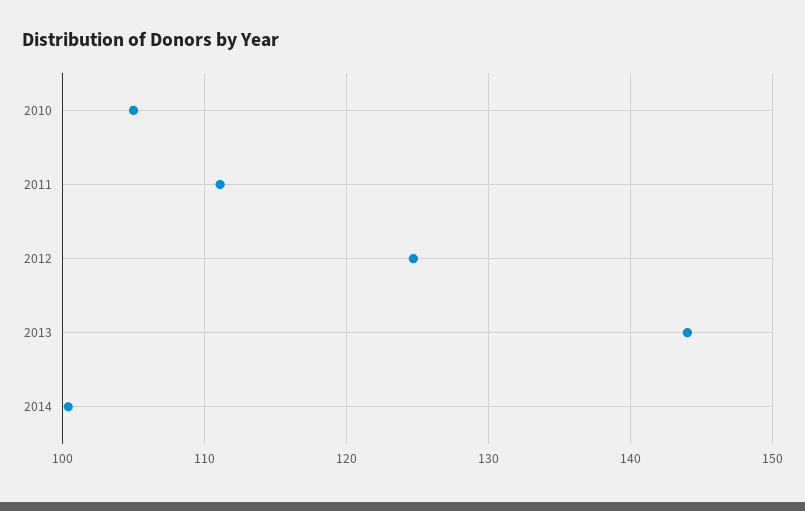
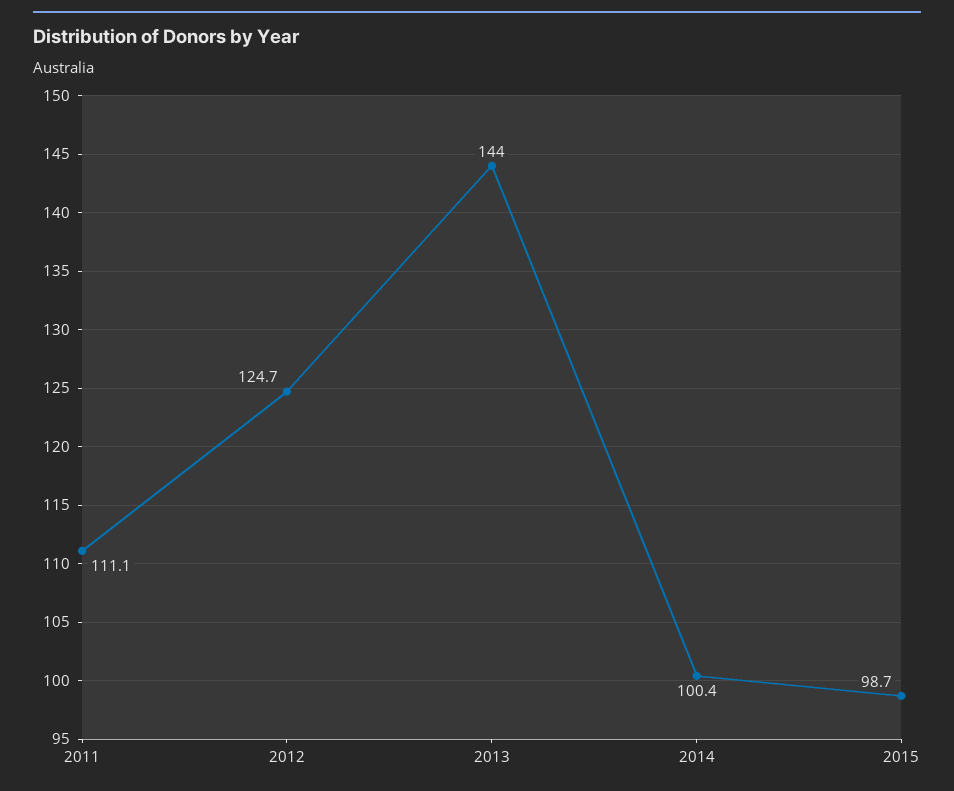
2010: 105 -> none
2015: none -> 98.7

